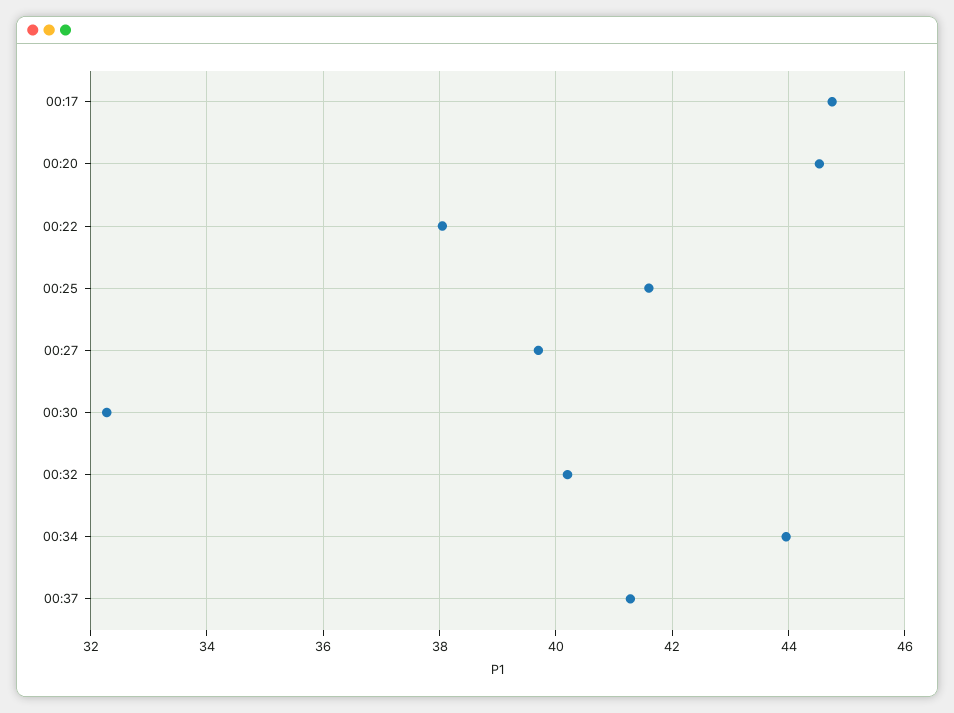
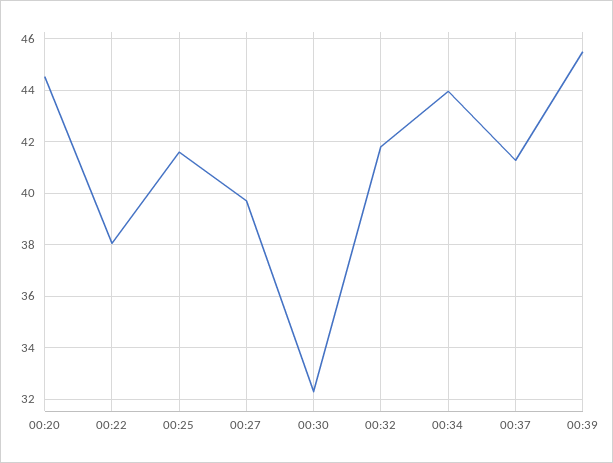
00:17: 44.8 -> none
00:32: 40.2 -> 41.75
00:39: none -> 45.5

